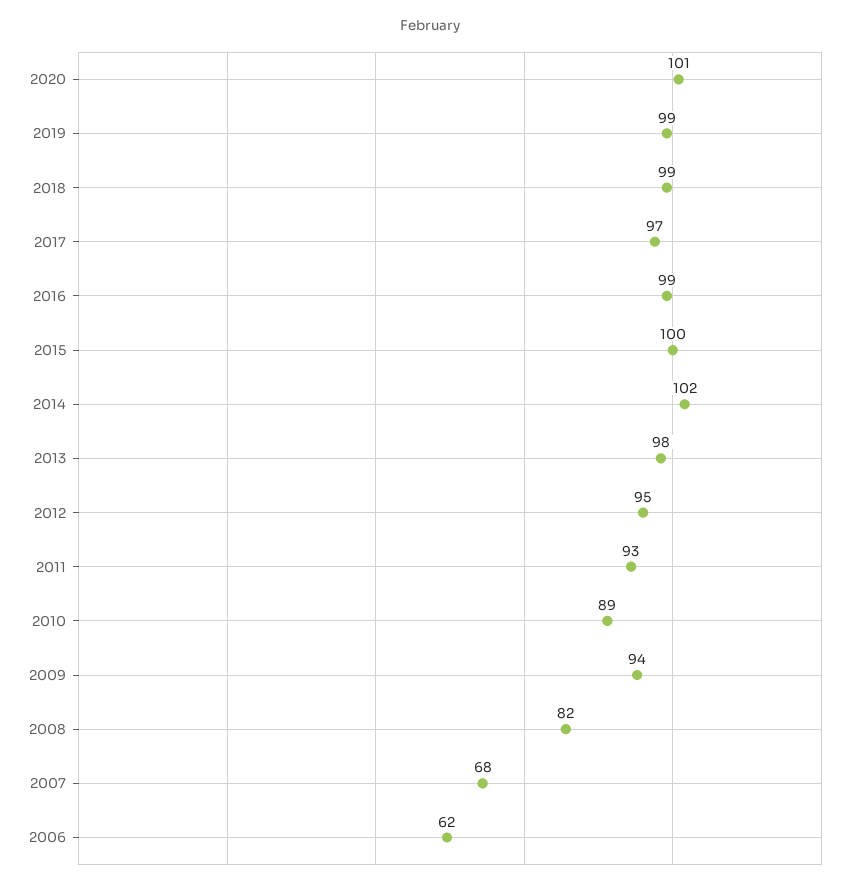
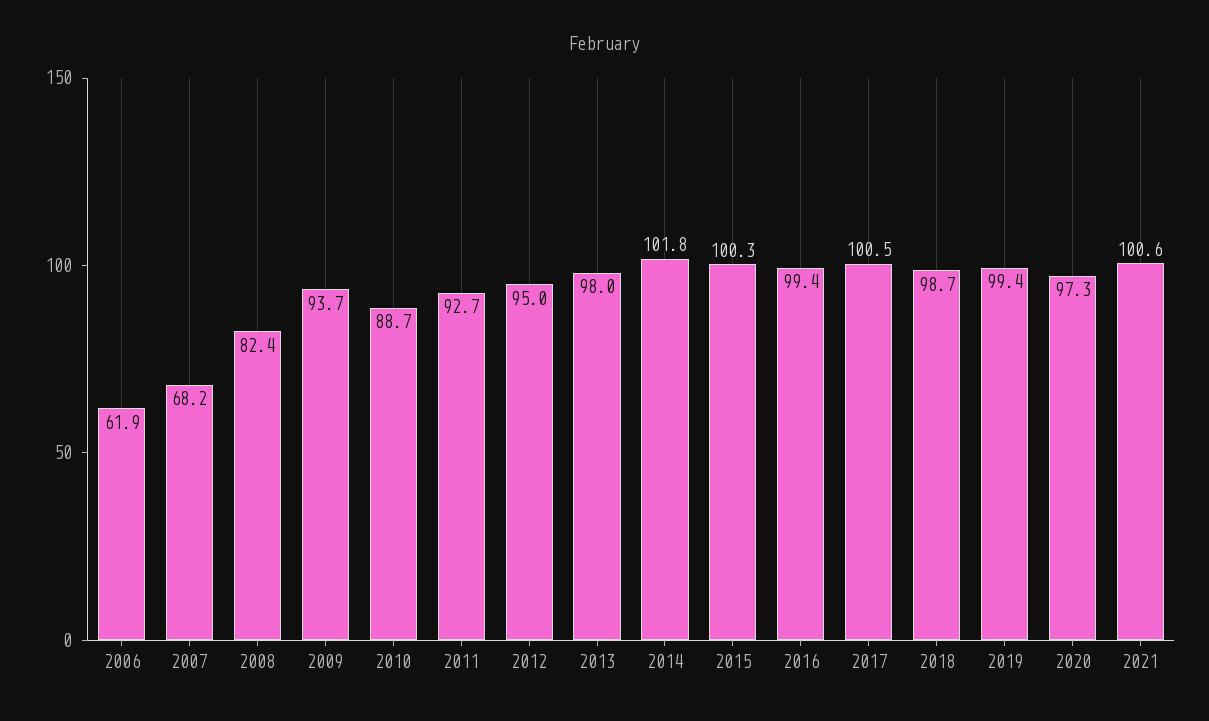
2020: 101 -> 97.3
2017: 97 -> 100.5
2021: none -> 100.6

